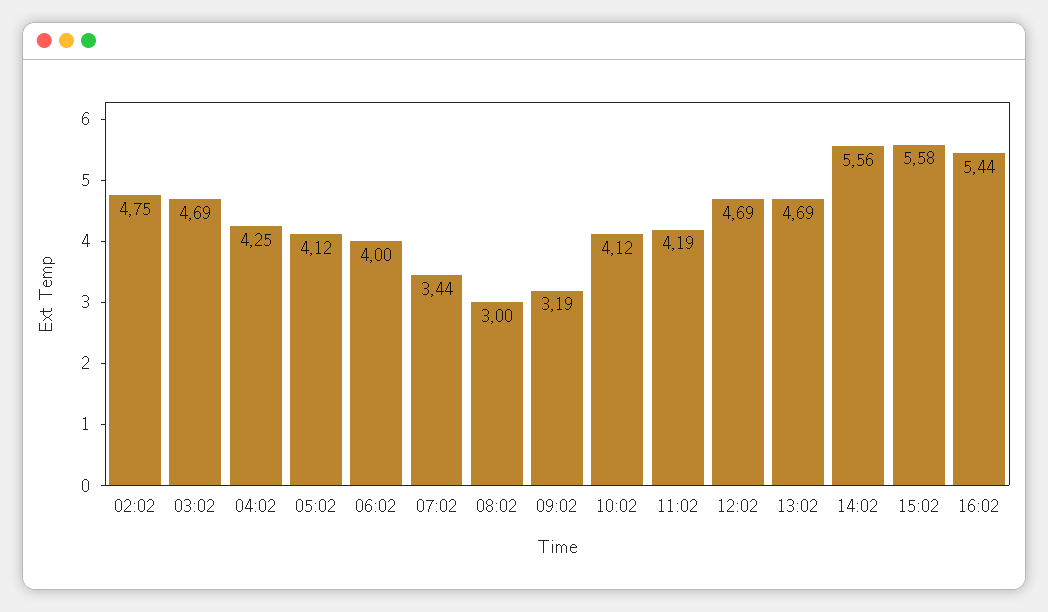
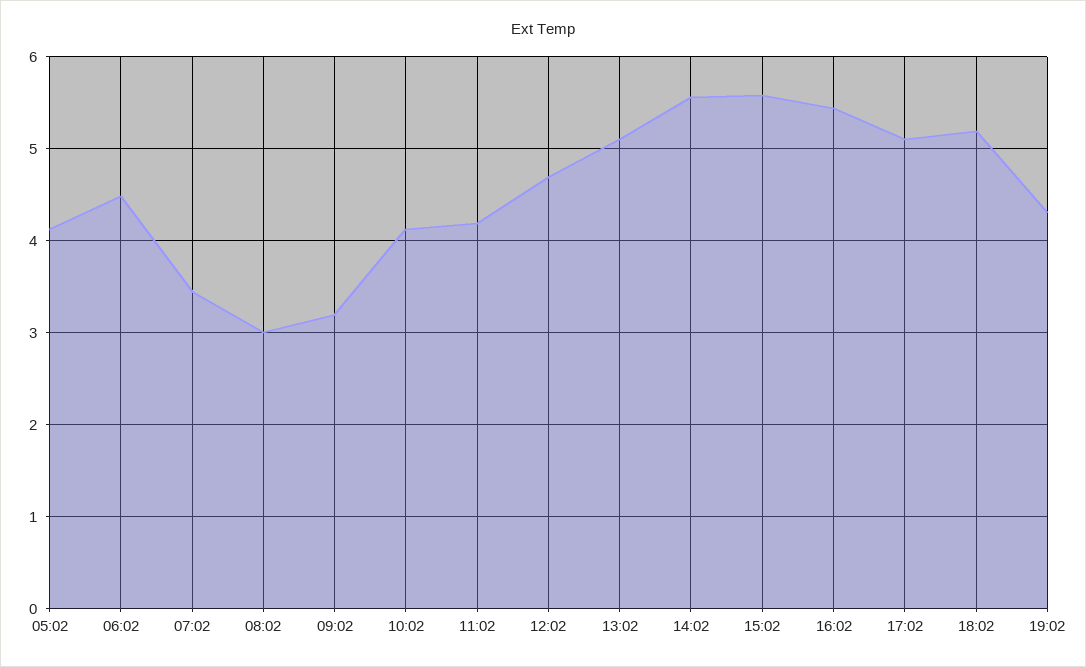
02:02: 4.75 -> none
03:02: 4.69 -> none
04:02: 4.25 -> none
06:02: 4 -> 4.5
13:02: 4.69 -> 5.1
17:02: none -> 5.1
18:02: none -> 5.2
19:02: none -> 4.3

